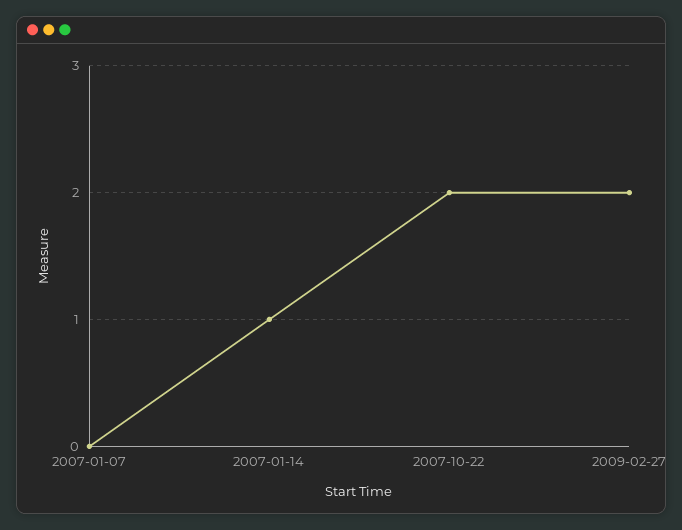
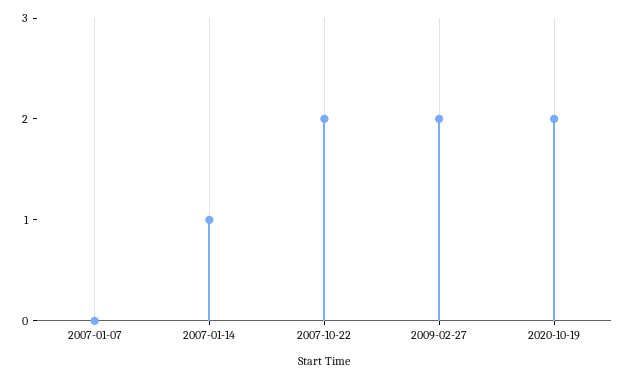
2020-10-19: none -> 2

